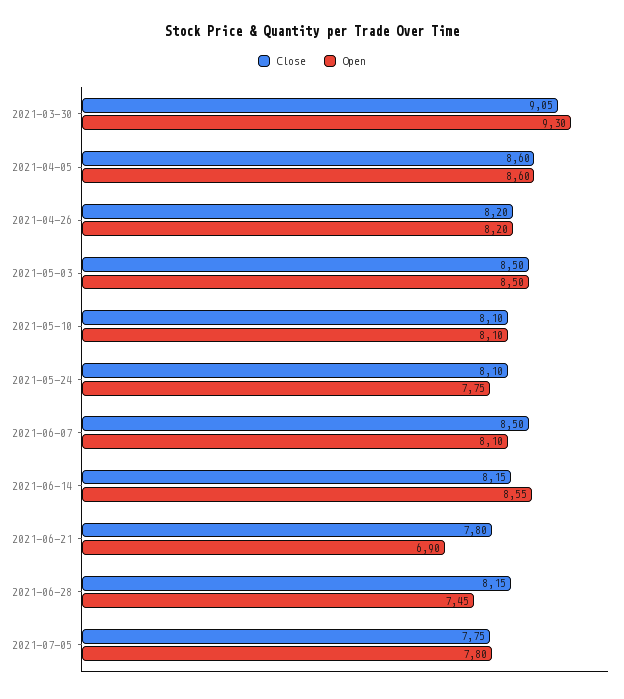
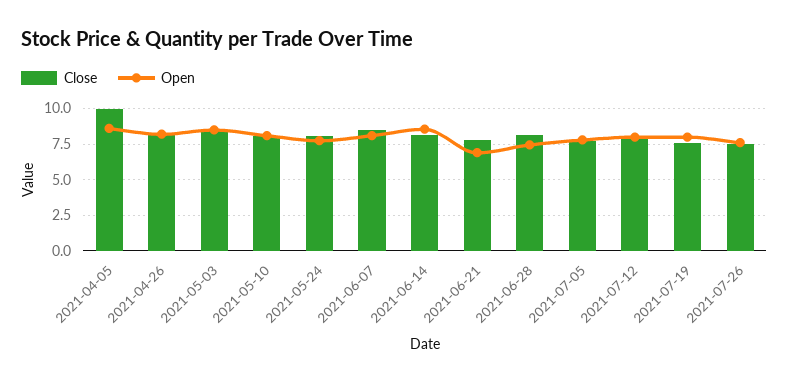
Close, 2021-03-30: 9.05 -> none
Open, 2021-03-30: 9.3 -> none
Close, 2021-04-05: 8.6 -> 10
Close, 2021-07-12: none -> 8
Open, 2021-07-12: none -> 8
Close, 2021-07-19: none -> 7.5
Open, 2021-07-19: none -> 8
Close, 2021-07-26: none -> 7.5
Open, 2021-07-26: none -> 7.5

